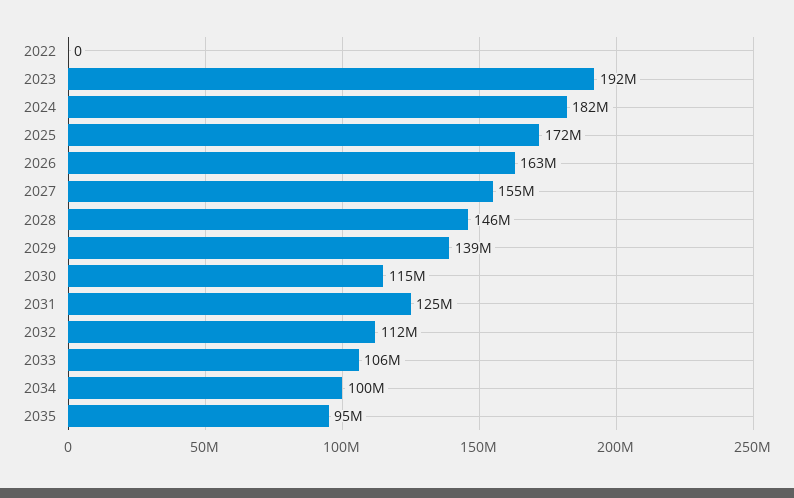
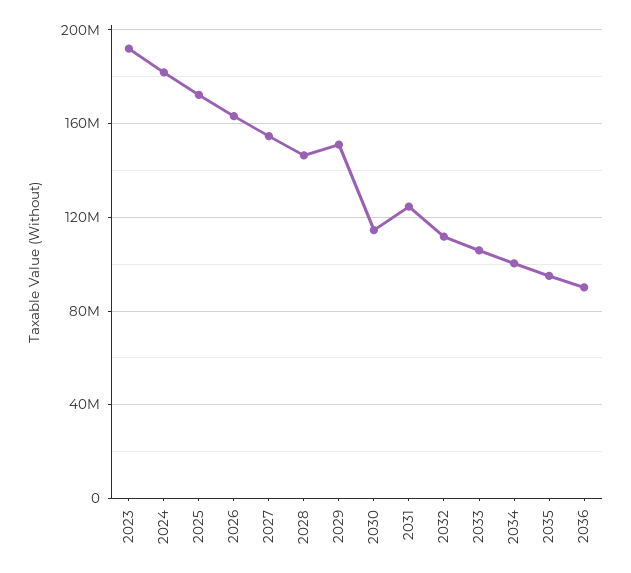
2022: 0 -> none
2029: 139000000 -> 150000000
2036: none -> 90000000

